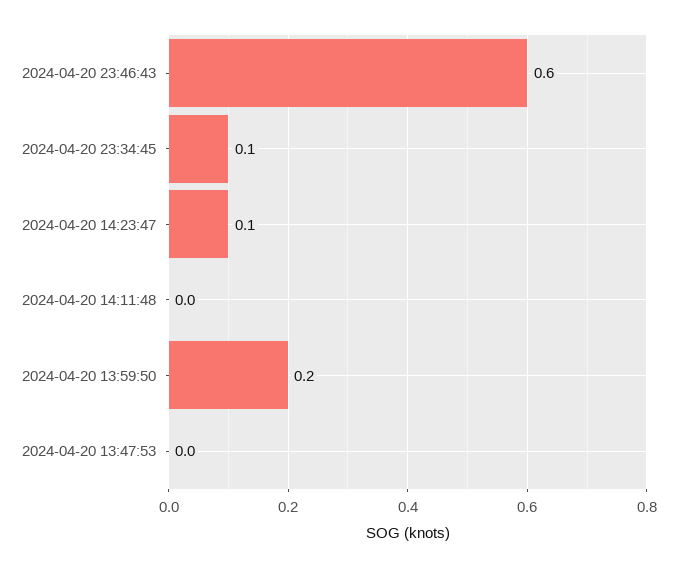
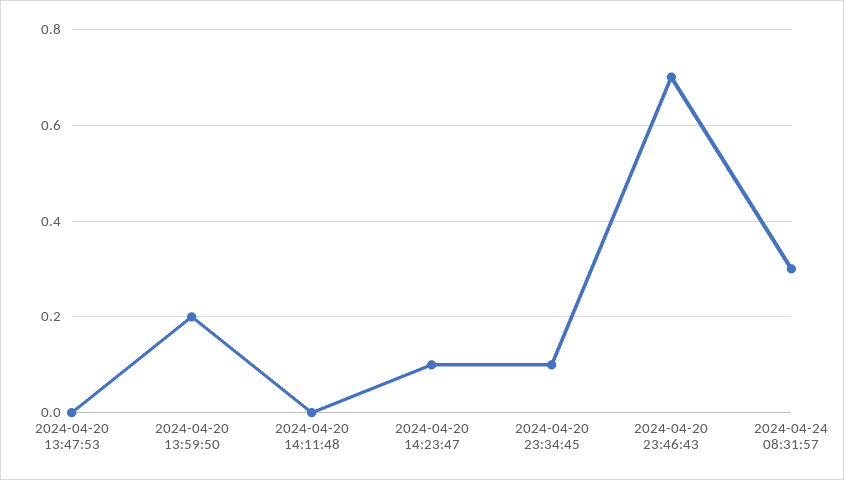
2024-04-20 23:46:43: 0.6 -> 0.7
2024-04-24 08:31:57: none -> 0.3

